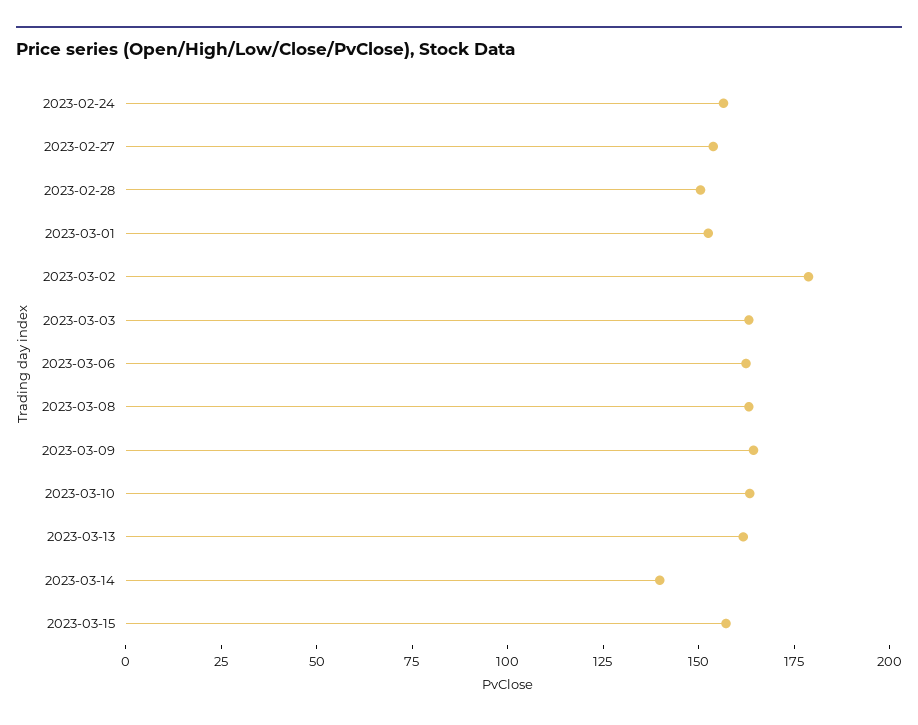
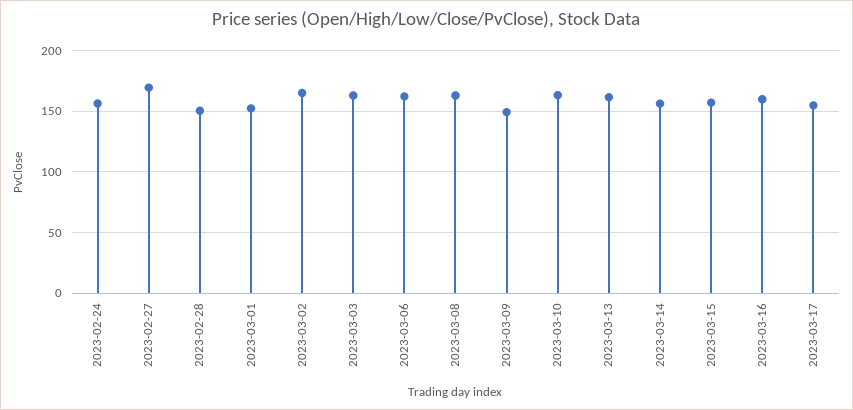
2023-02-27: 155 -> 170
2023-03-02: 180 -> 165
2023-03-09: 165 -> 150
2023-03-14: 140 -> 155
2023-03-16: none -> 160
2023-03-17: none -> 155

